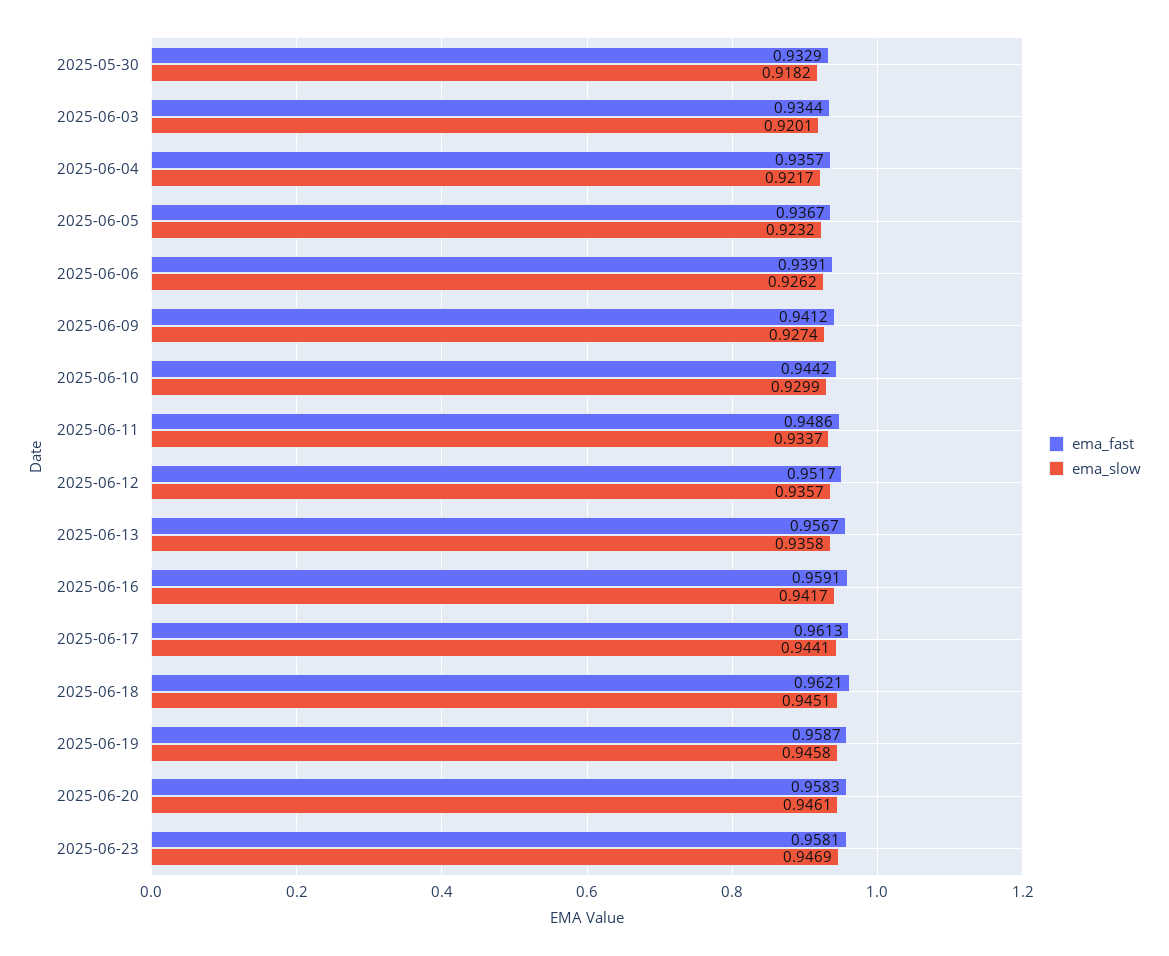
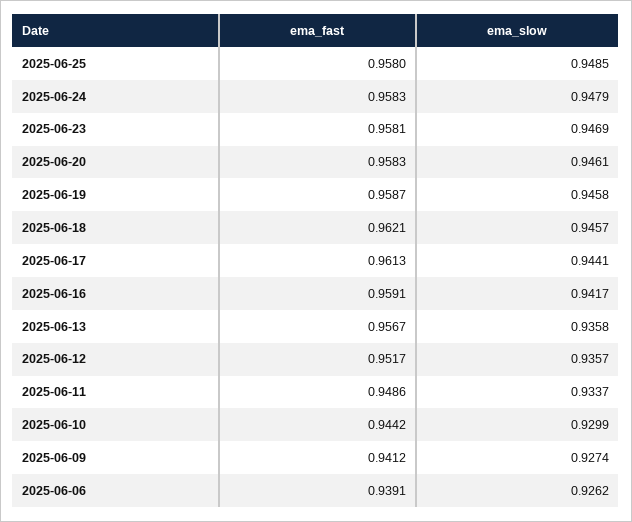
ema_fast, 2025-05-30: 0.9329 -> none
ema_slow, 2025-05-30: 0.9182 -> none
ema_fast, 2025-06-03: 0.9344 -> none
ema_slow, 2025-06-03: 0.9201 -> none
ema_fast, 2025-06-04: 0.9357 -> none
ema_slow, 2025-06-04: 0.9217 -> none
ema_fast, 2025-06-05: 0.9367 -> none
ema_slow, 2025-06-05: 0.9232 -> none
ema_slow, 2025-06-18: 0.9451 -> 0.9457
ema_fast, 2025-06-25: none -> 0.958
ema_slow, 2025-06-25: none -> 0.9485
ema_fast, 2025-06-24: none -> 0.9583
ema_slow, 2025-06-24: none -> 0.9479

